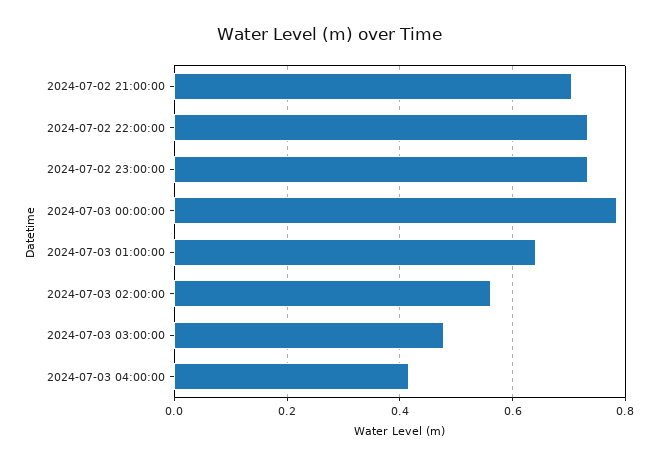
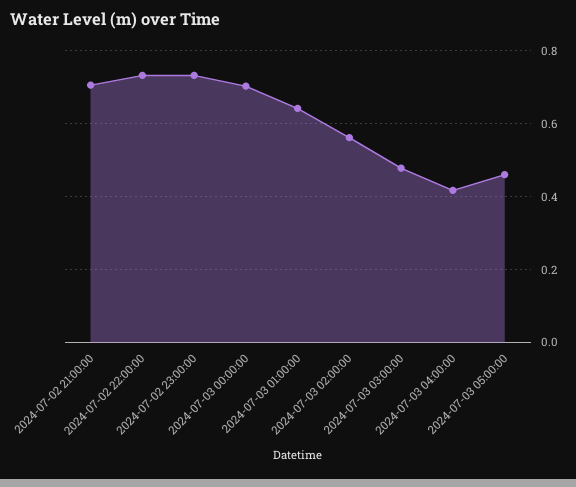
2024-07-03 00:00:00: 0.78 -> 0.7
2024-07-03 05:00:00: none -> 0.46

